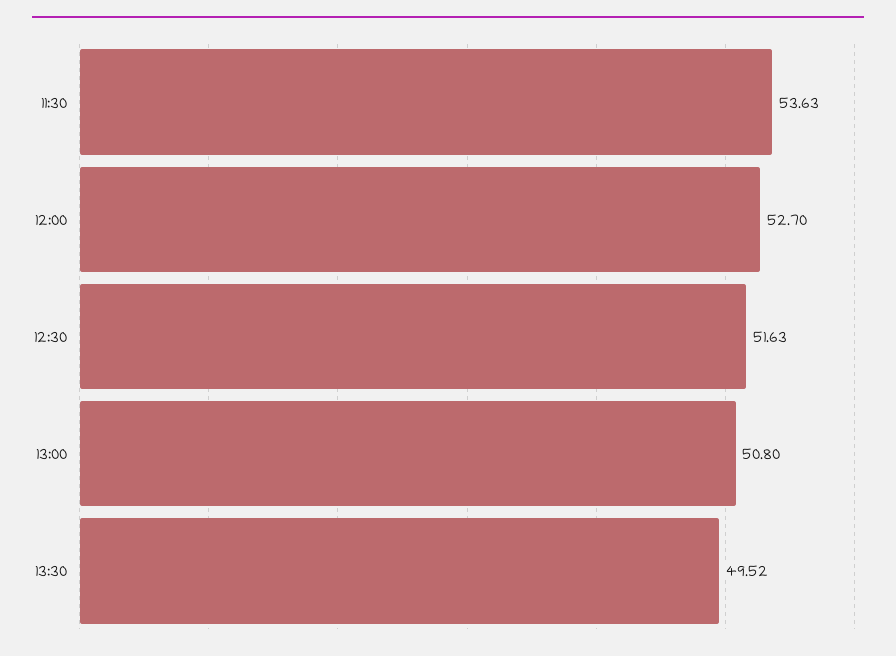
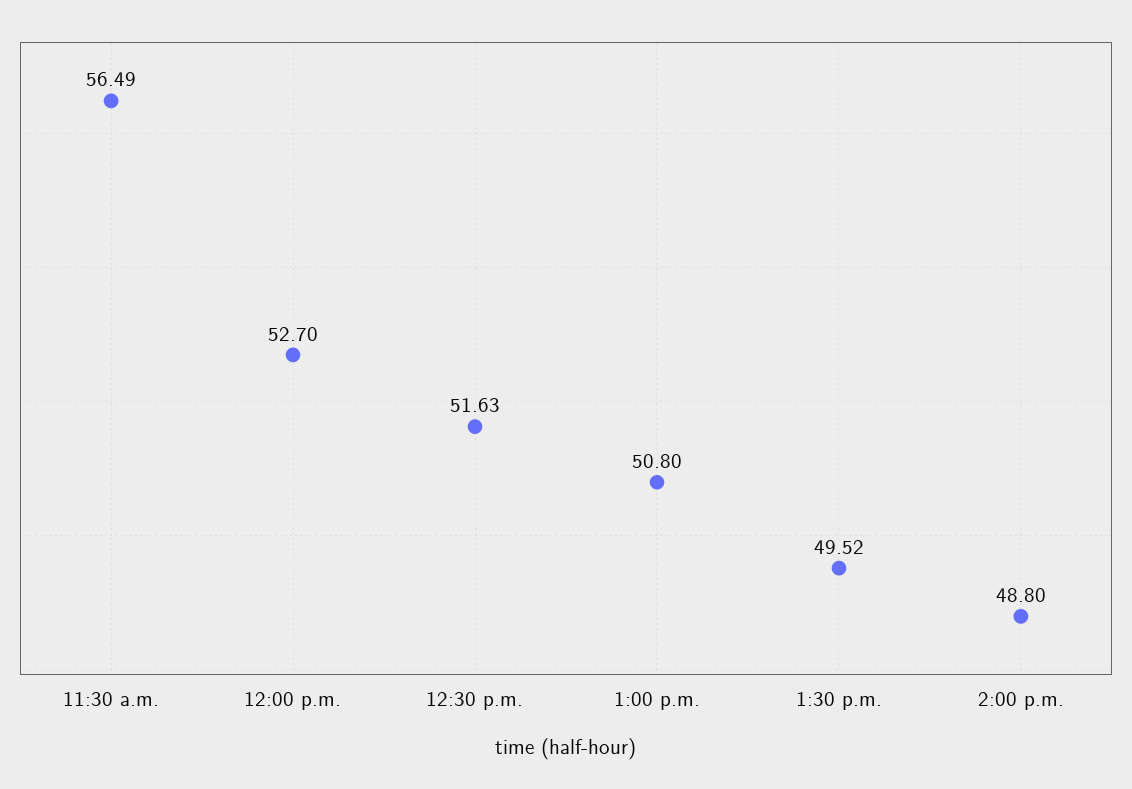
11:30: 53.63 -> 56.49
2:00 p.m.: none -> 48.8

